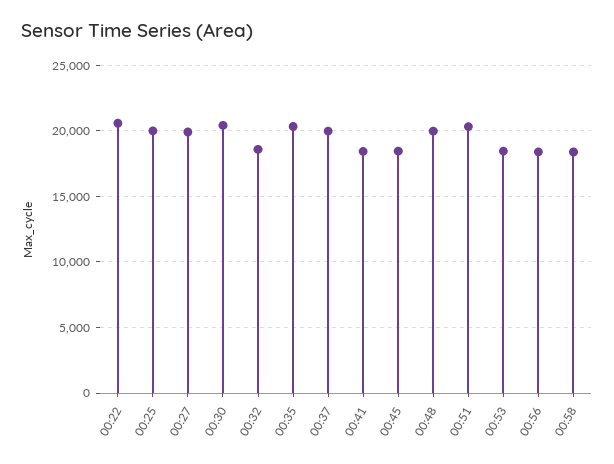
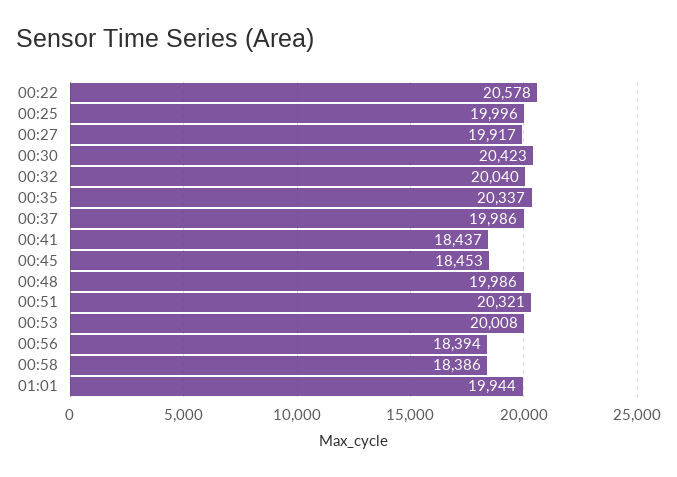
00:32: 18500 -> 20040
00:53: 18500 -> 20008
01:01: none -> 19944

